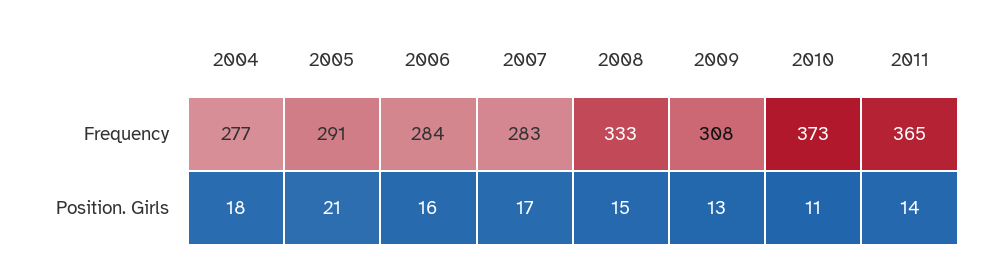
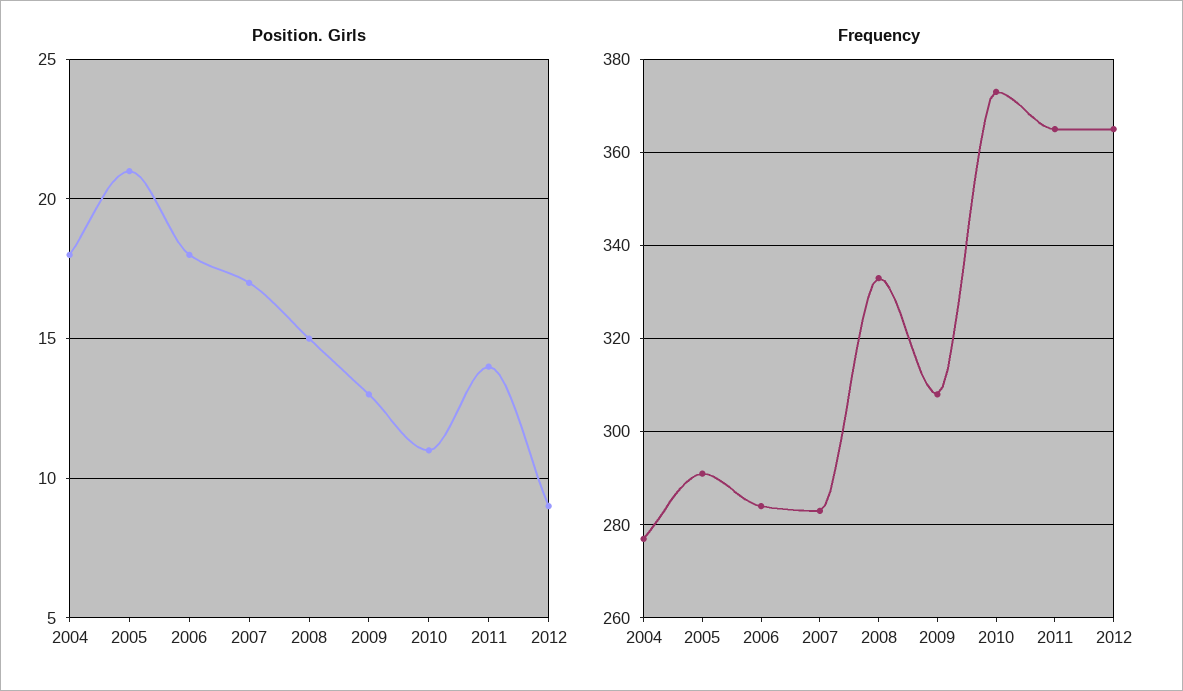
Position. Girls, 2006: 16 -> 18
Position. Girls, 2012: none -> 9
Frequency, 2012: none -> 365

